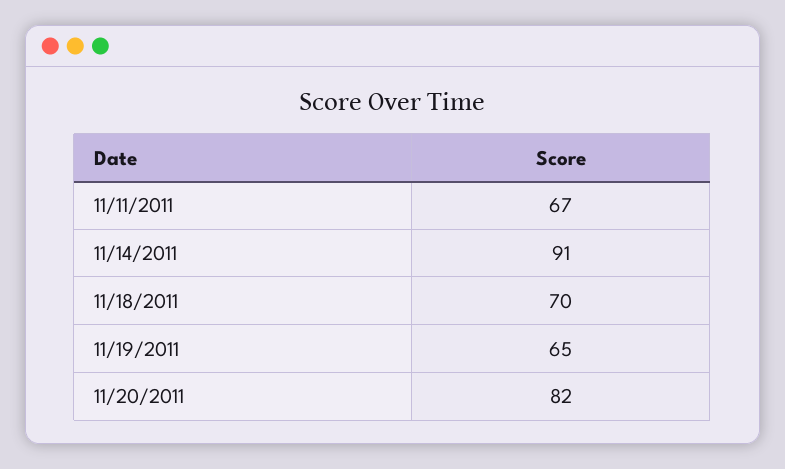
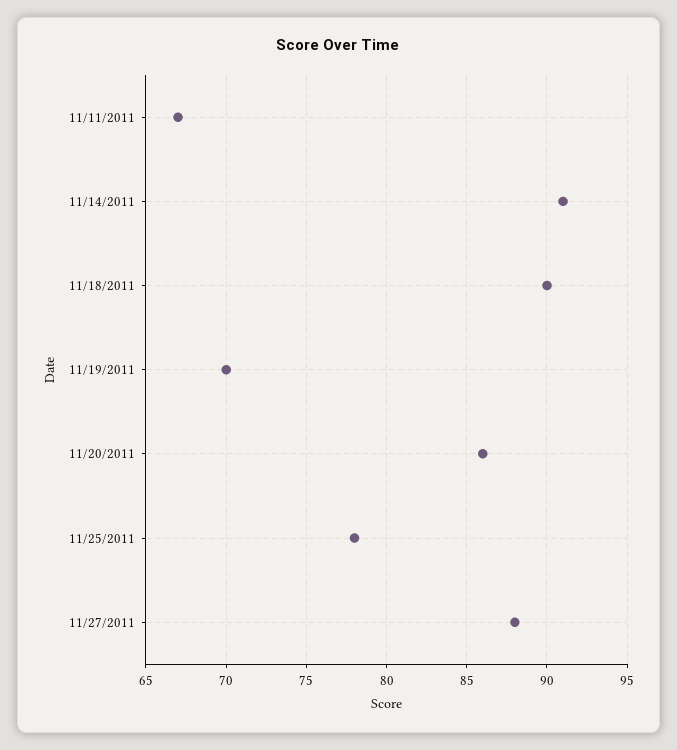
11/18/2011: 70 -> 90
11/19/2011: 65 -> 70
11/20/2011: 82 -> 86
11/25/2011: none -> 78
11/27/2011: none -> 88

